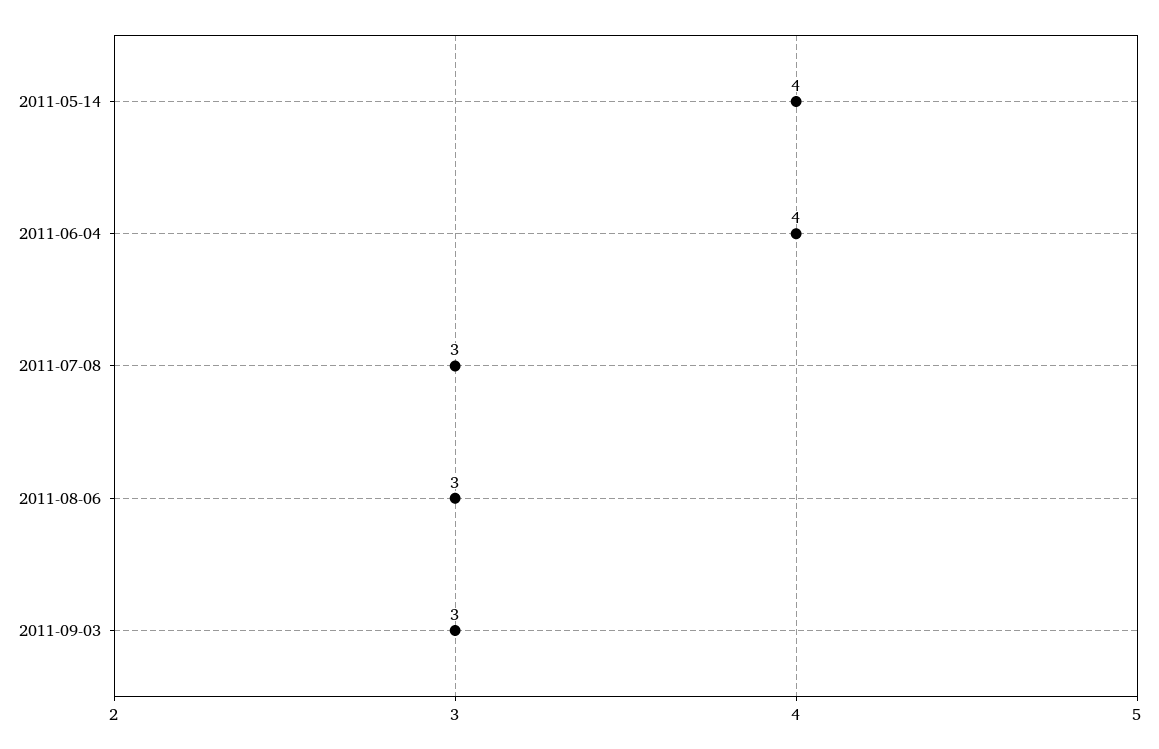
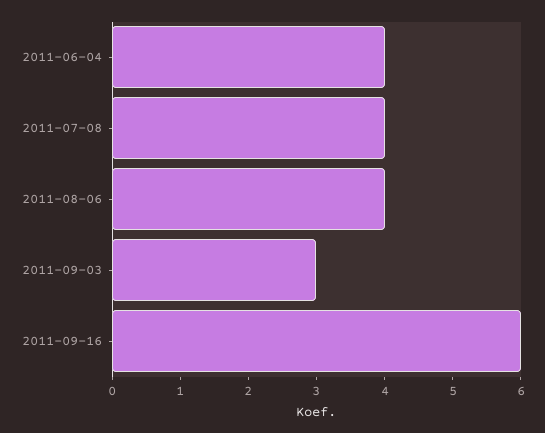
2011-05-14: 4 -> none
2011-07-08: 3 -> 4
2011-08-06: 3 -> 4
2011-09-16: none -> 6

